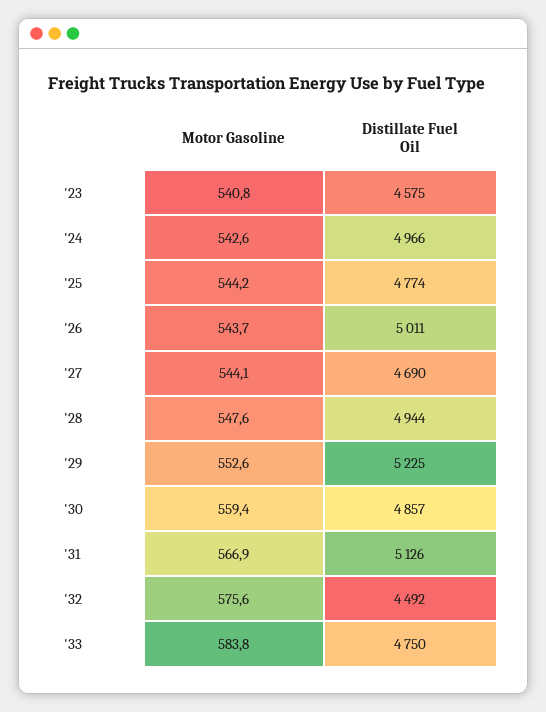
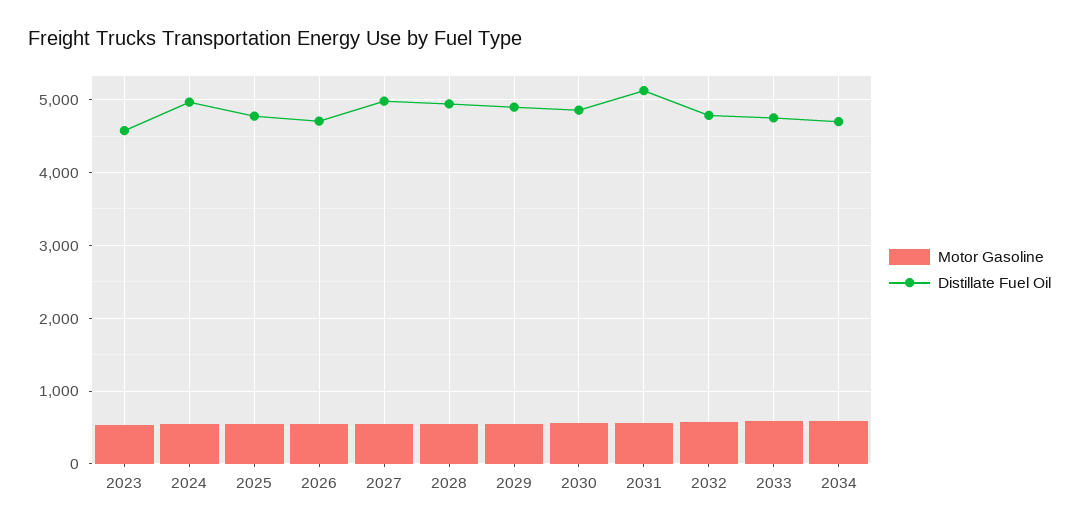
Distillate Fuel Oil, '26: 5011 -> 4700
Distillate Fuel Oil, '27: 4690 -> 5000
Distillate Fuel Oil, '29: 5225 -> 4900
Distillate Fuel Oil, '32: 4492 -> 4800
Motor Gasoline, 2034: none -> 600
Distillate Fuel Oil, 2034: none -> 4700

